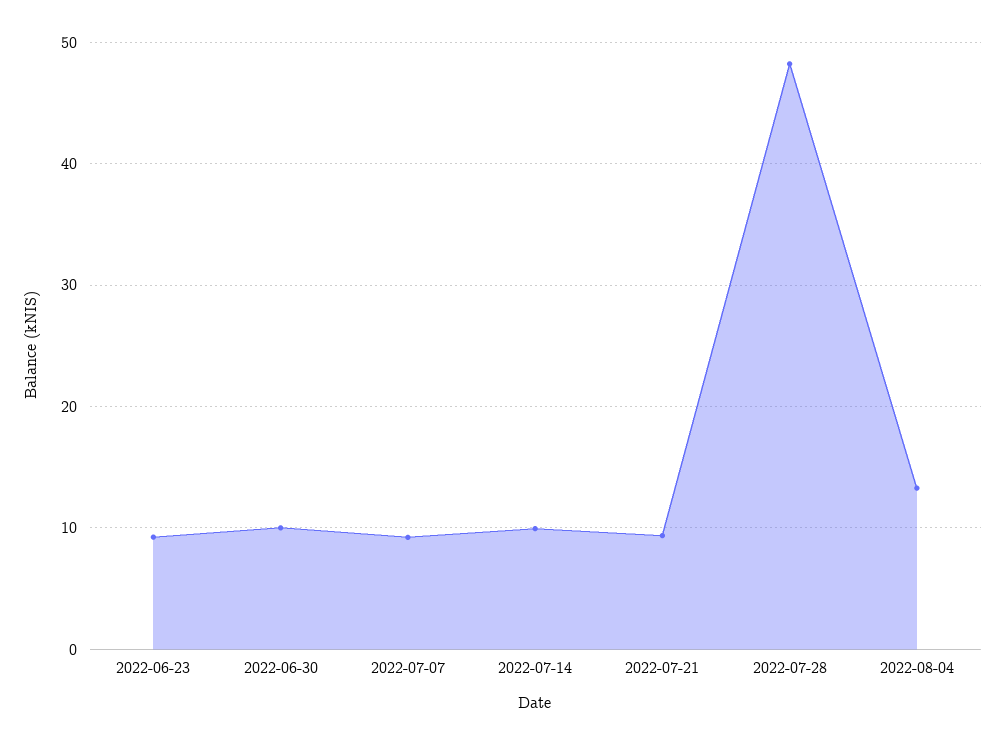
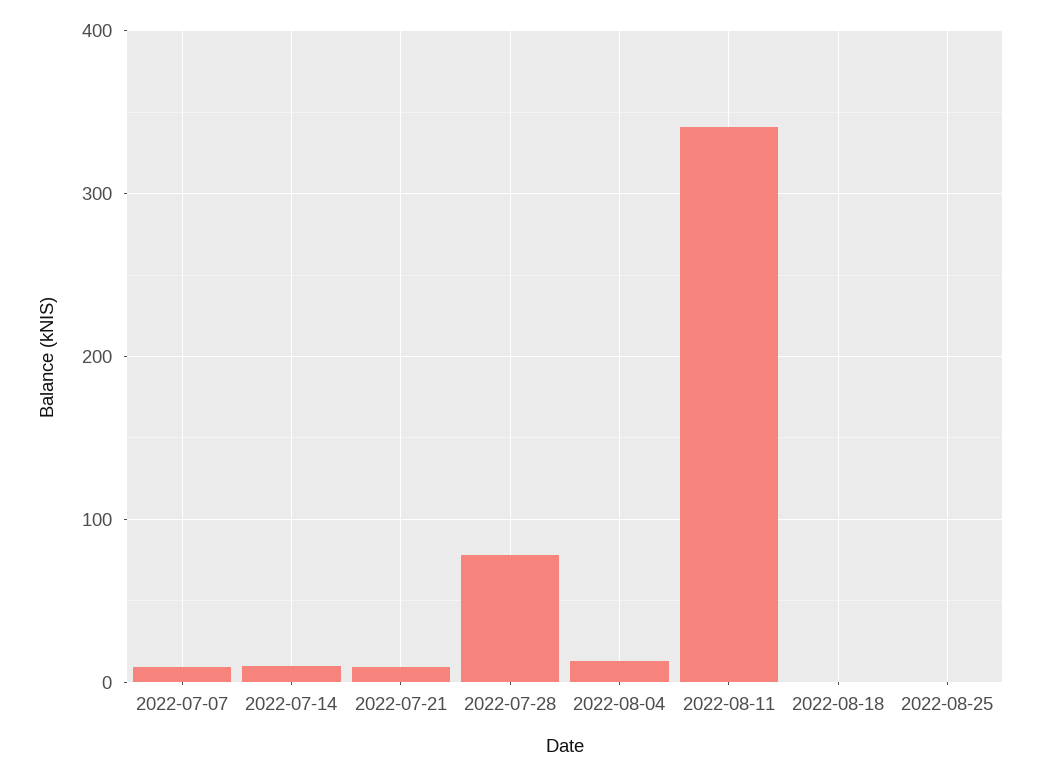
2022-06-23: 9 -> none
2022-06-30: 10 -> none
2022-07-28: 48 -> 80
2022-08-11: none -> 340
2022-08-18: none -> 0
2022-08-25: none -> 0

